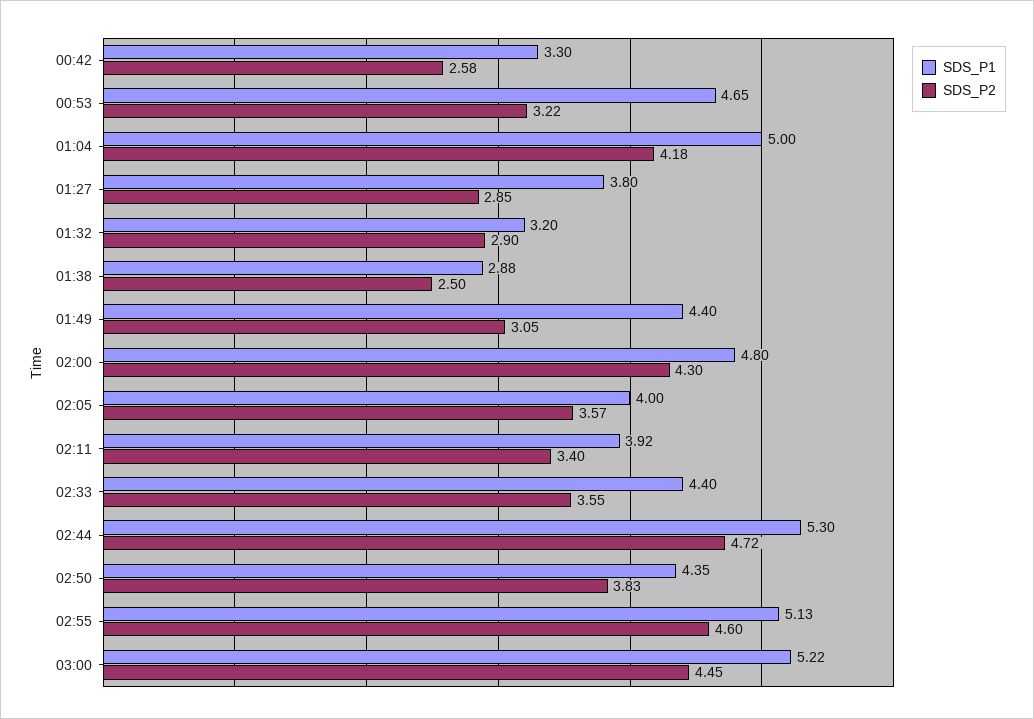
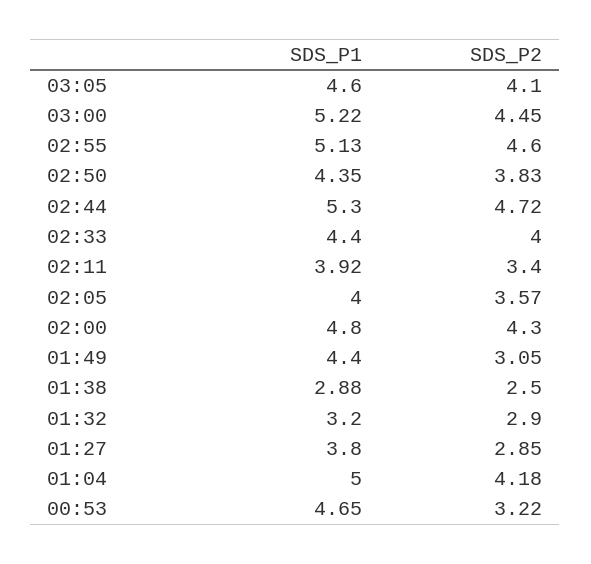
SDS_P1, 00:42: 3.3 -> none
SDS_P2, 00:42: 2.58 -> none
SDS_P2, 02:33: 3.55 -> 4
SDS_P1, 03:05: none -> 4.6
SDS_P2, 03:05: none -> 4.1

